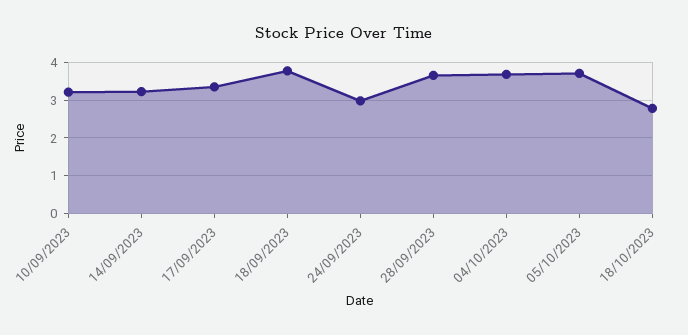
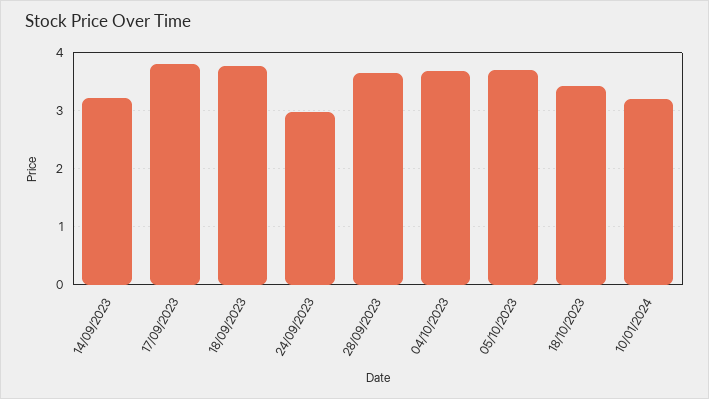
10/09/2023: 3.2 -> none
17/09/2023: 3.4 -> 3.8
18/10/2023: 2.8 -> 3.4
10/01/2024: none -> 3.2

